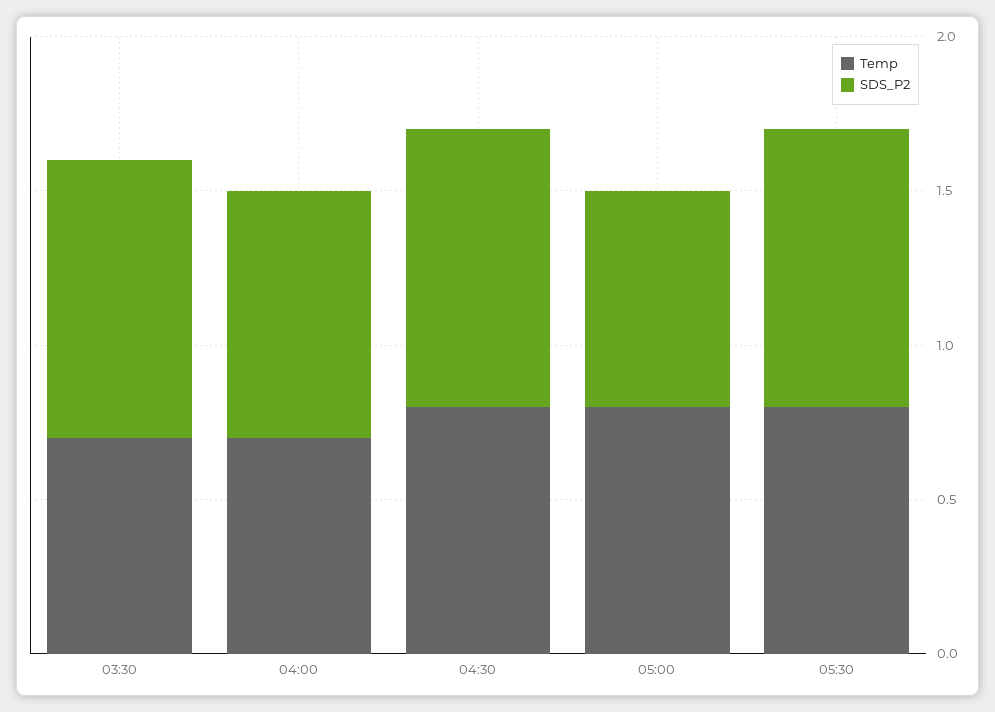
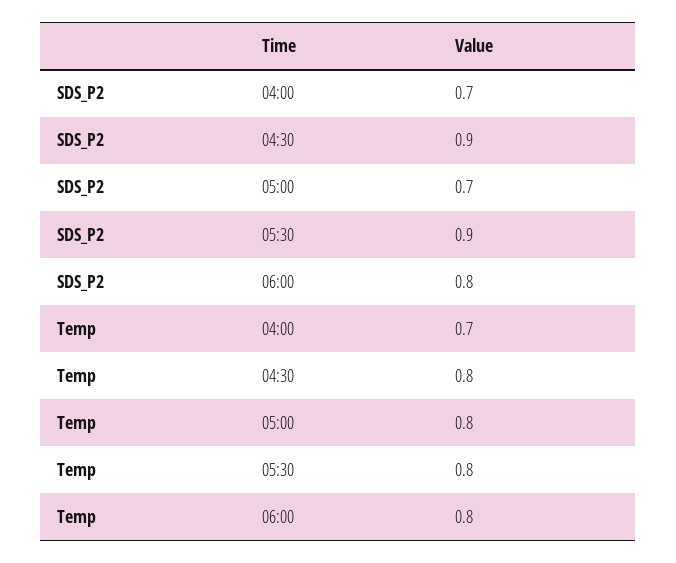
Temp, 03:30: 0.7 -> none
SDS_P2, 03:30: 0.9 -> none
SDS_P2, 04:00: 0.8 -> 0.7
SDS_P2, 06:00: none -> 0.8
Temp, 06:00: none -> 0.8

